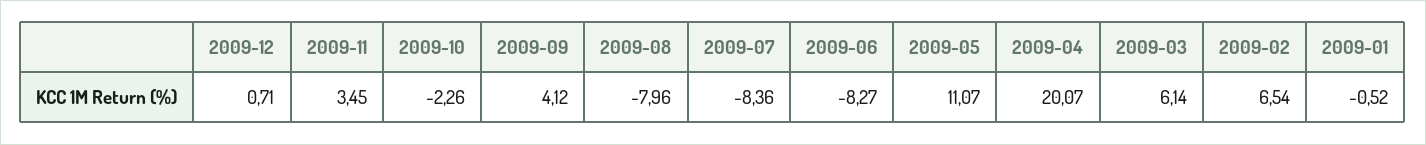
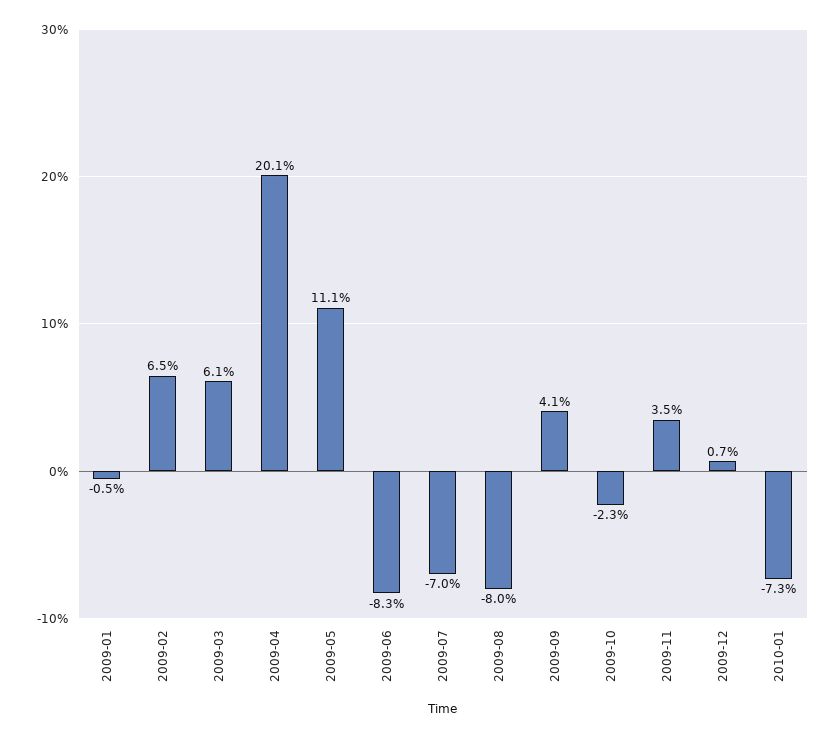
2009-07: -8.36 -> -7
2010-01: none -> -7.3

